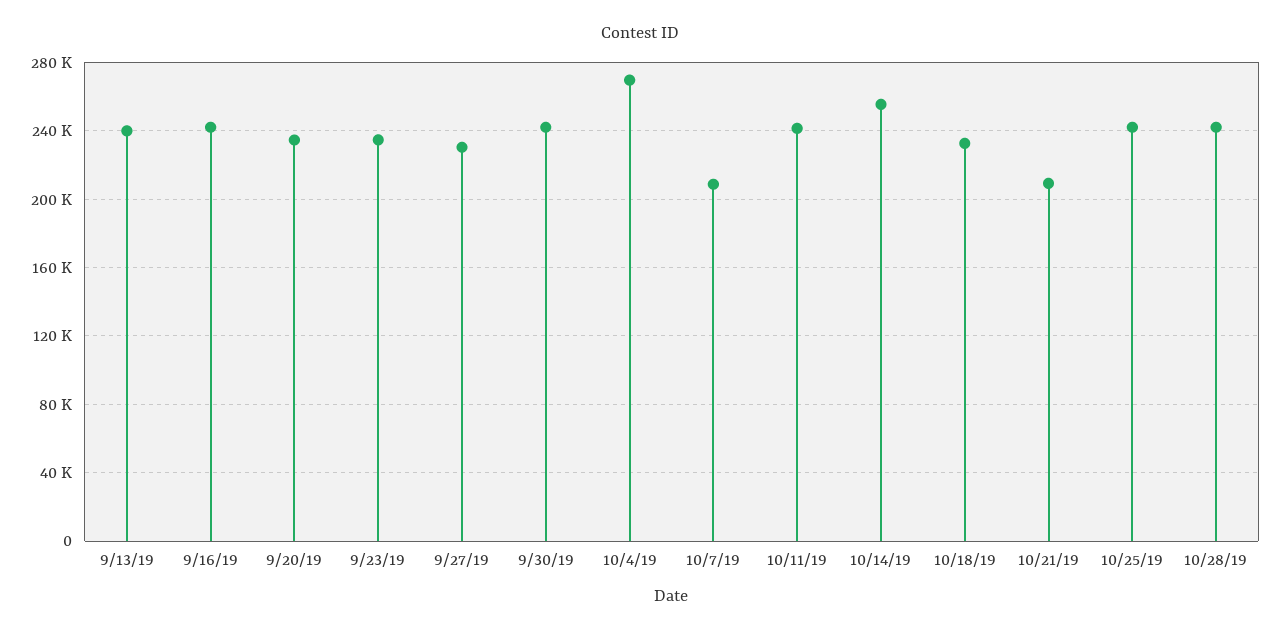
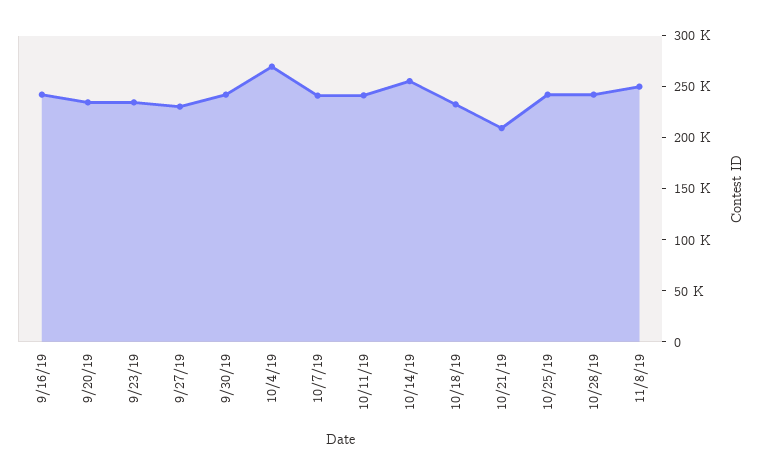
9/13/19: 240000 -> none
10/7/19: 210000 -> 240000
11/8/19: none -> 250000

